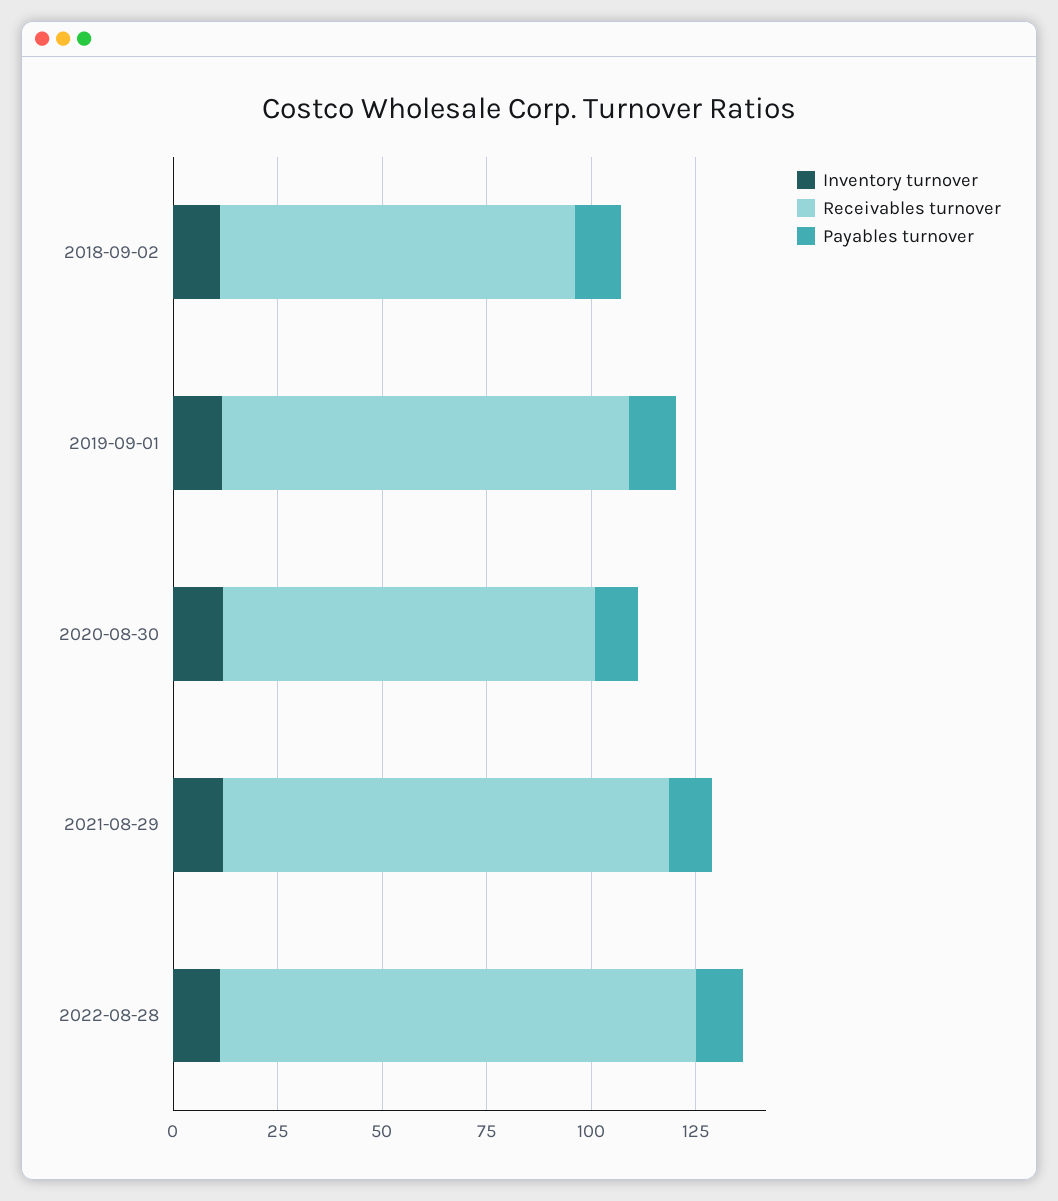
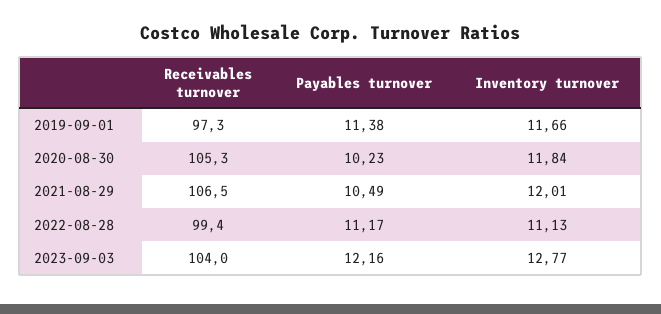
Inventory turnover, 2018-09-02: 10 -> none
Receivables turnover, 2018-09-02: 85 -> none
Payables turnover, 2018-09-02: 10 -> none
Receivables turnover, 2020-08-30: 90 -> 105.3
Receivables turnover, 2022-08-28: 115 -> 99.4
Receivables turnover, 2023-09-03: none -> 104
Payables turnover, 2023-09-03: none -> 12.16
Inventory turnover, 2023-09-03: none -> 12.77

